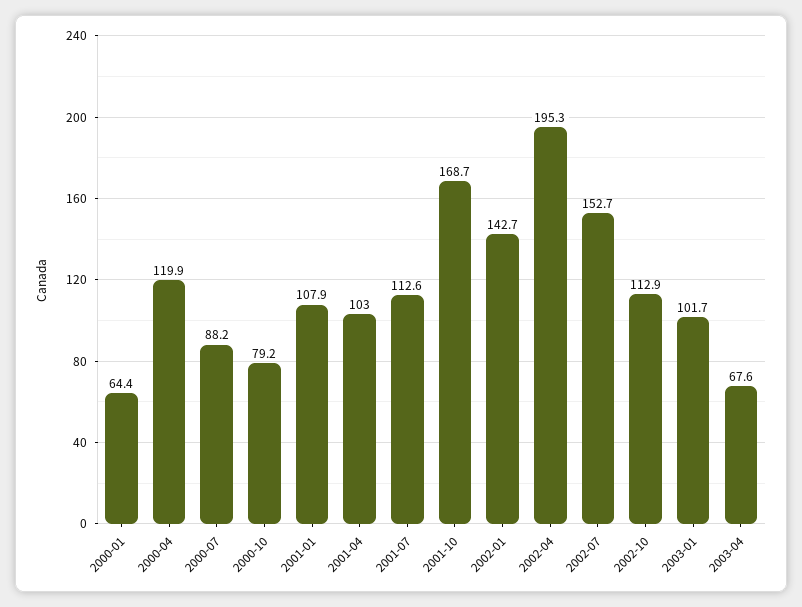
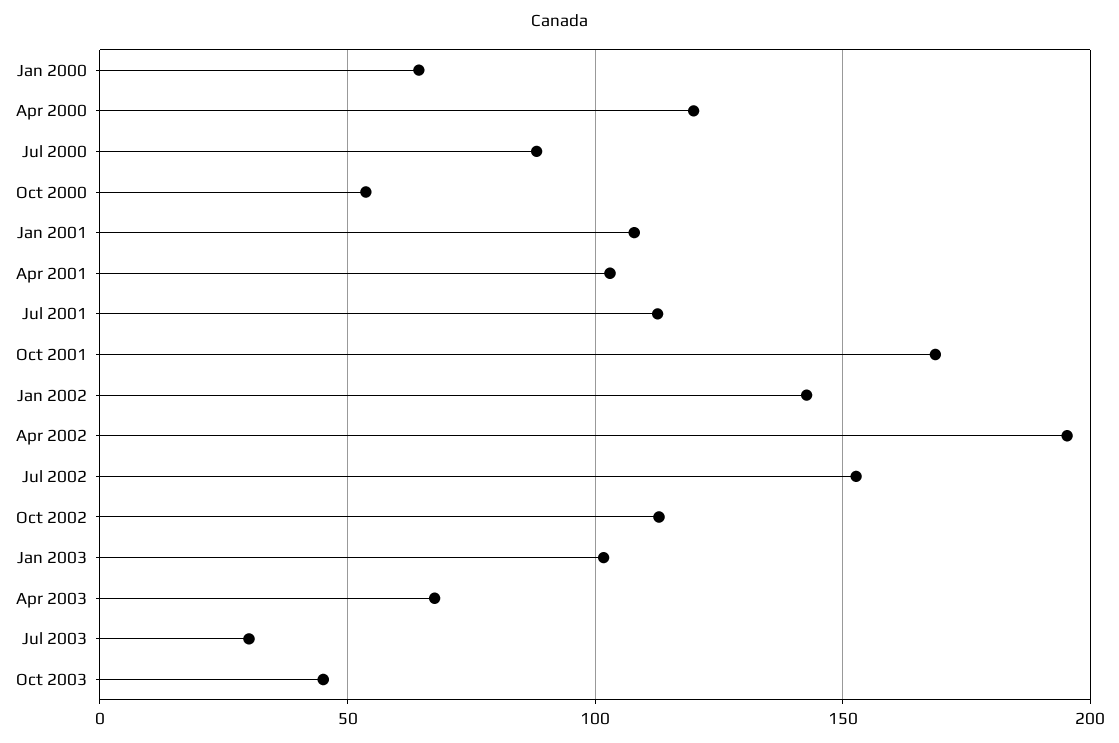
2000-10: 79.2 -> 55
Jul 2003: none -> 30
Oct 2003: none -> 45

